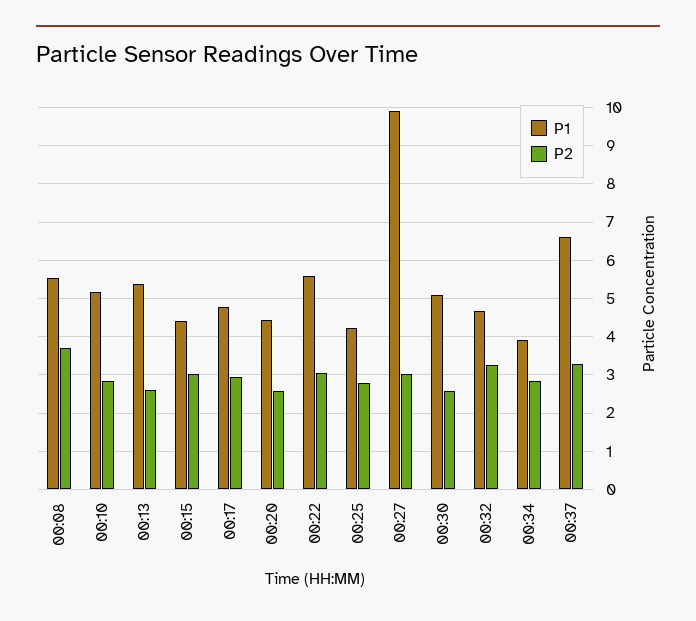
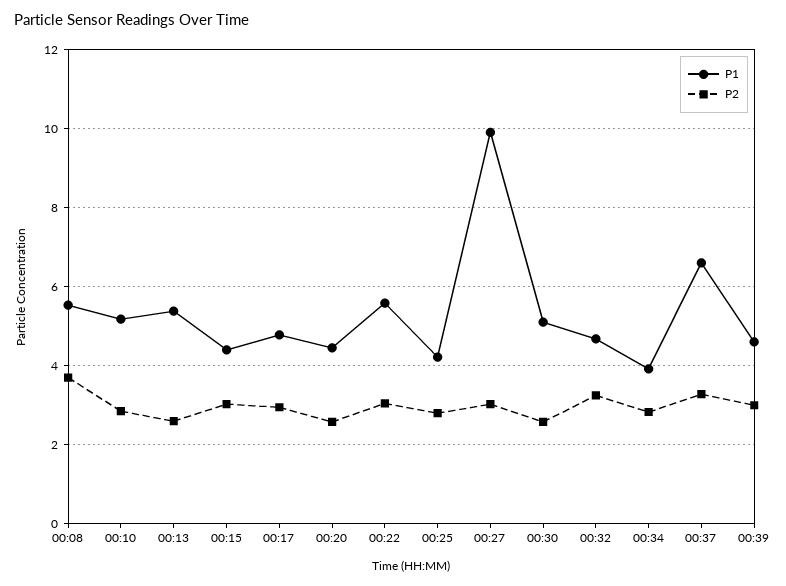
P1, 00:39: none -> 4.6
P2, 00:39: none -> 3

